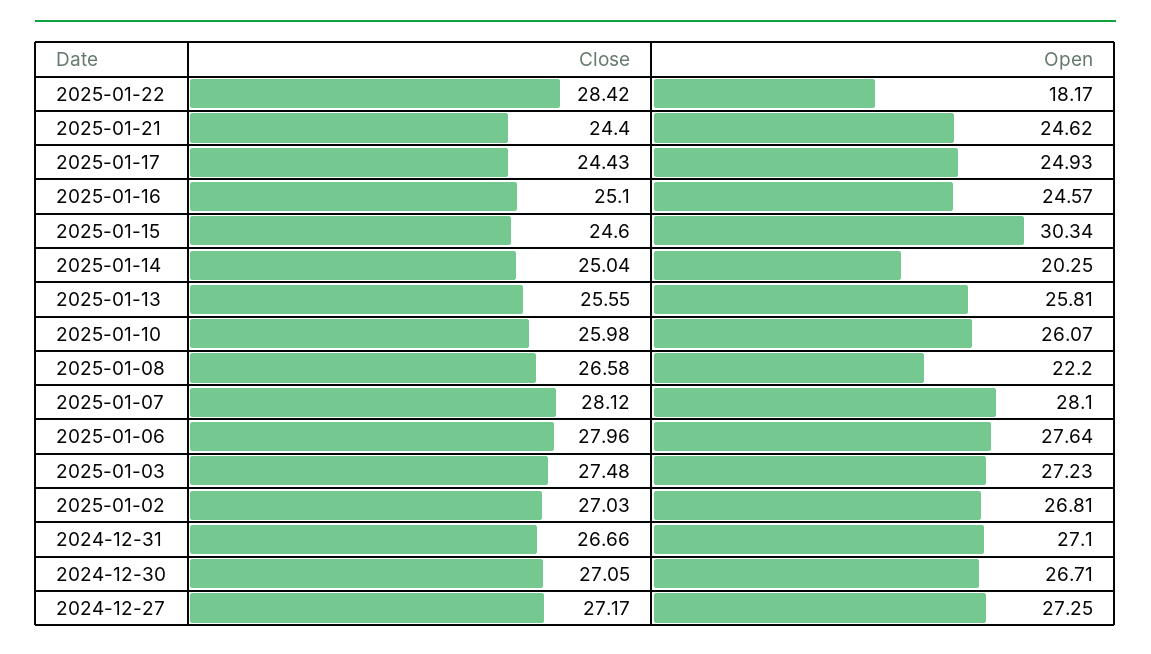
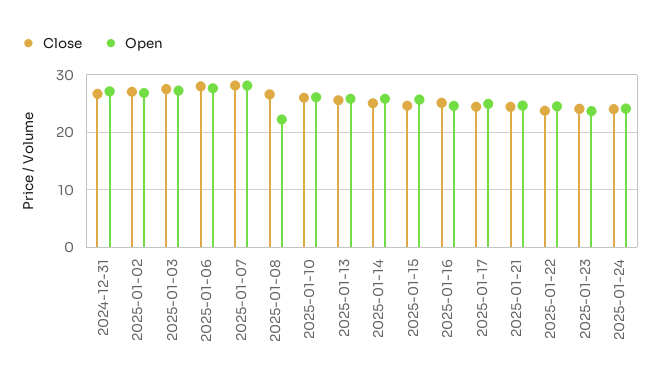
Close, 2025-01-22: 28.42 -> 24
Open, 2025-01-22: 18.17 -> 24
Open, 2025-01-15: 30.34 -> 26
Open, 2025-01-14: 20.25 -> 26
Close, 2024-12-30: 27.05 -> none
Open, 2024-12-30: 26.71 -> none
Close, 2024-12-27: 27.17 -> none
Open, 2024-12-27: 27.25 -> none
Close, 2025-01-23: none -> 24
Open, 2025-01-23: none -> 24
Close, 2025-01-24: none -> 24
Open, 2025-01-24: none -> 24

